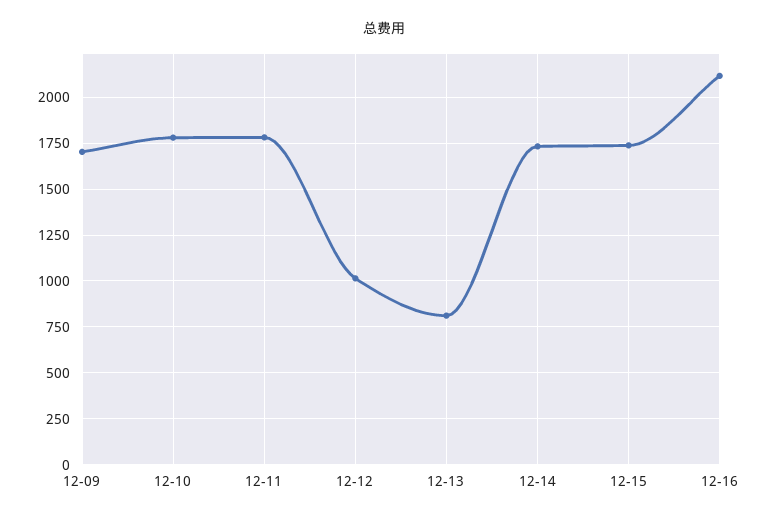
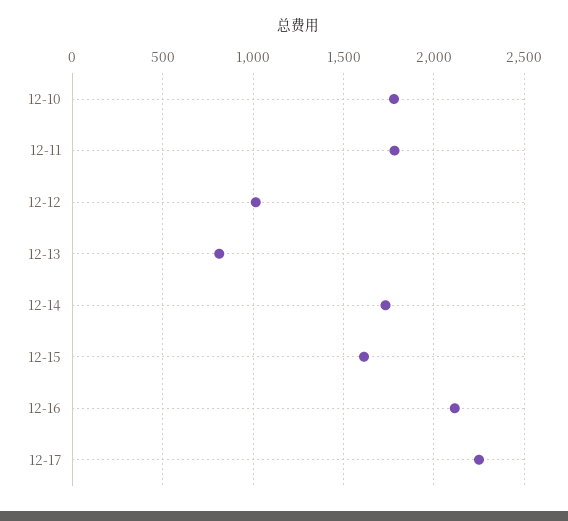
12-09: 1700 -> none
12-15: 1750 -> 1600
12-17: none -> 2250

